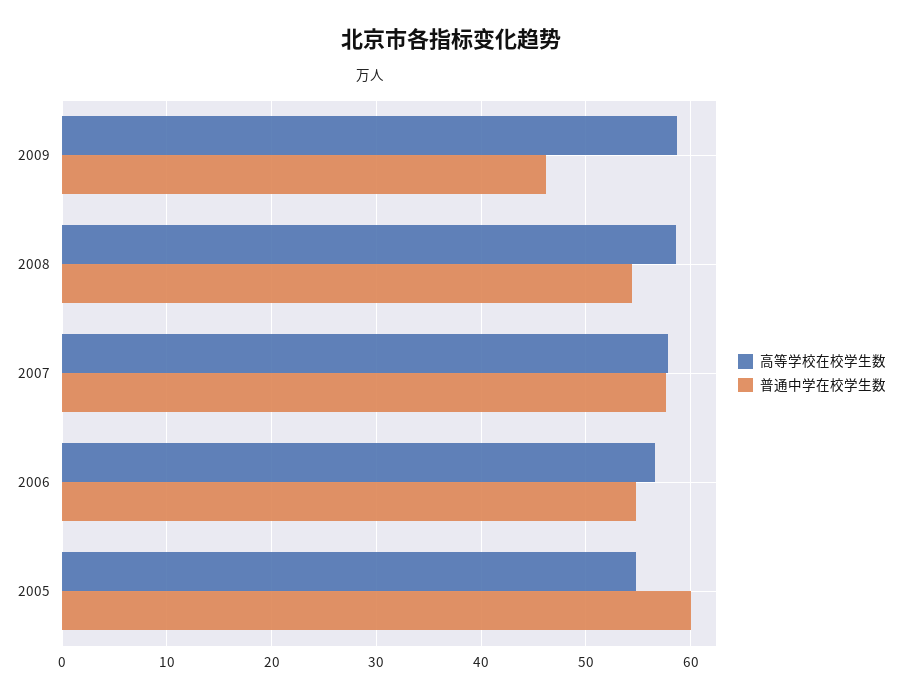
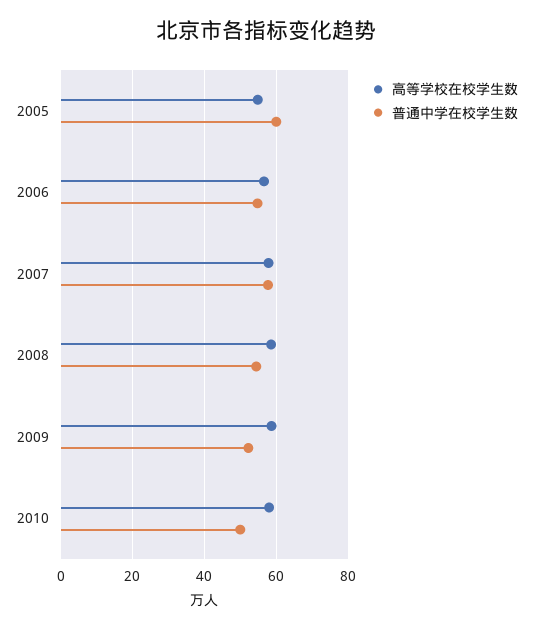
普通中学在校学生数, 2009: 46 -> 52
高等学校在校学生数, 2010: none -> 58
普通中学在校学生数, 2010: none -> 50

